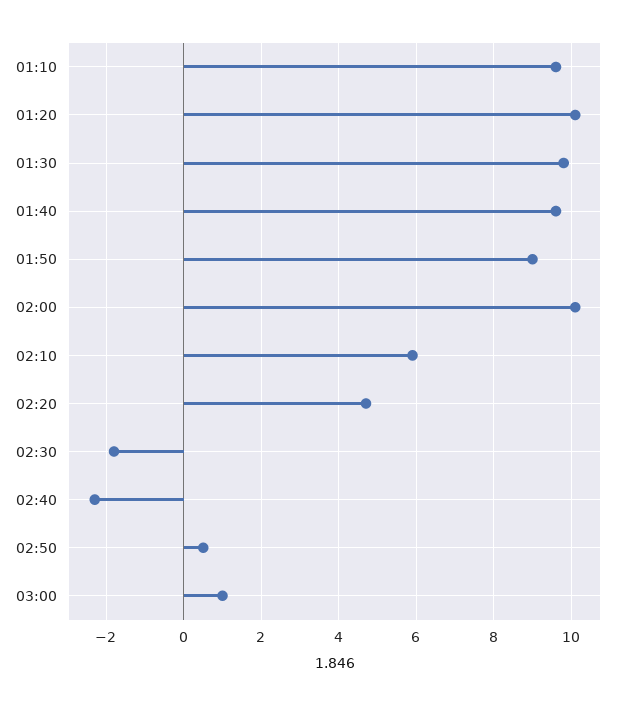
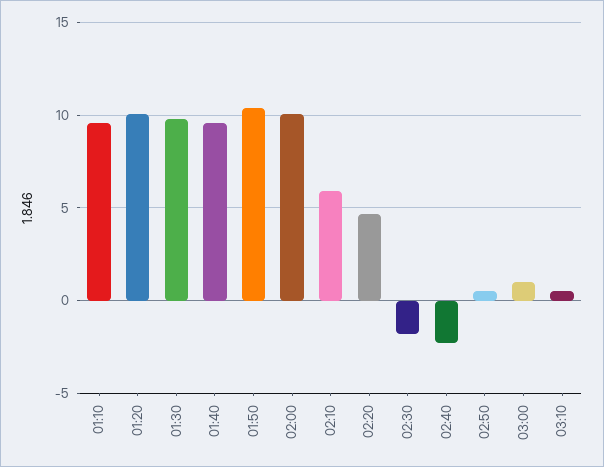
01:50: 9 -> 10.5
03:10: none -> 0.5

